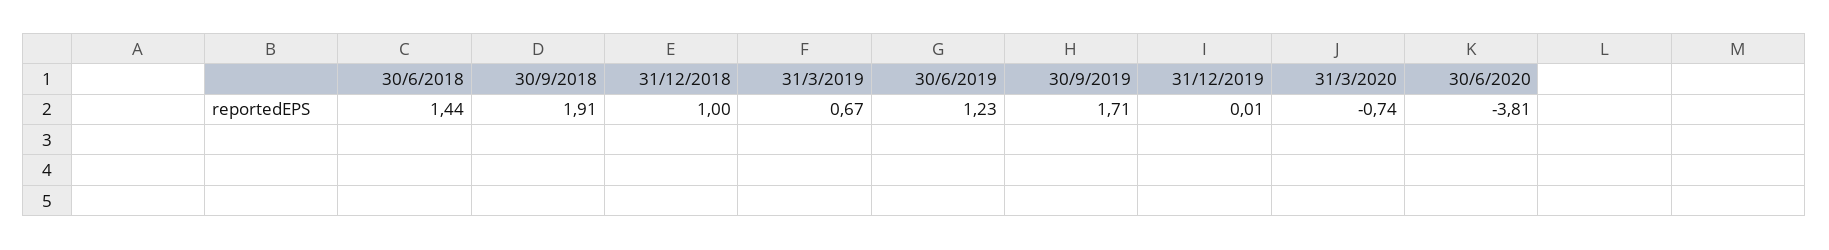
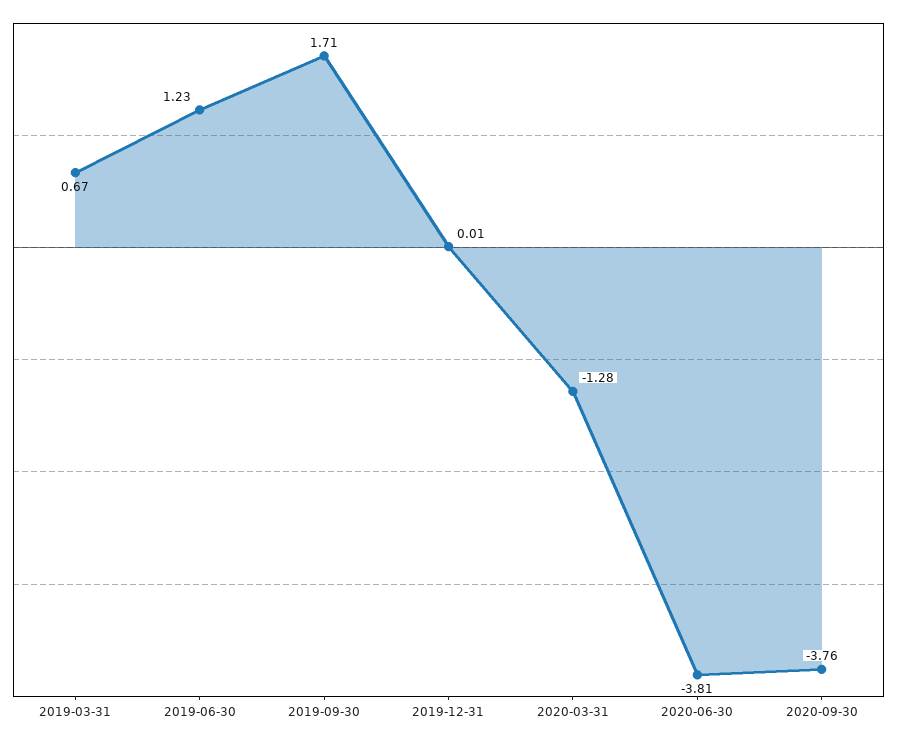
30/6/2018: 1.44 -> none
30/9/2018: 1.91 -> none
31/12/2018: 1 -> none
31/3/2020: -0.74 -> -1.28
2020-09-30: none -> -3.76

